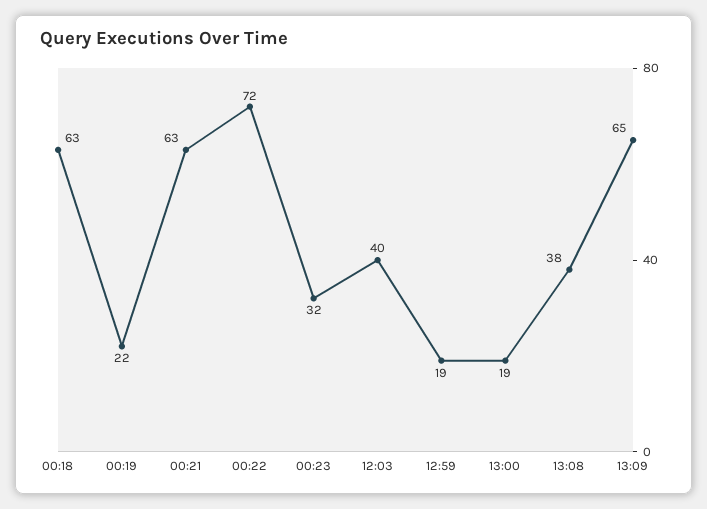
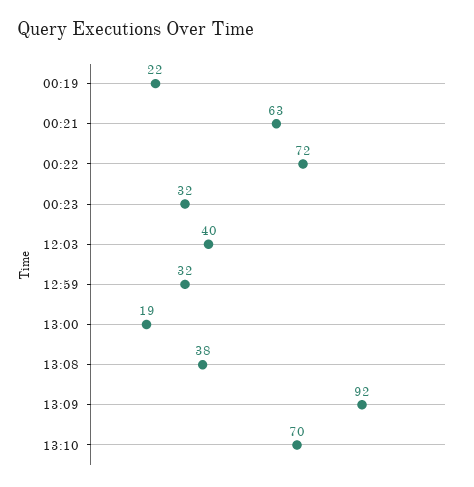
00:18: 63 -> none
12:59: 19 -> 32
13:09: 65 -> 92
13:10: none -> 70

